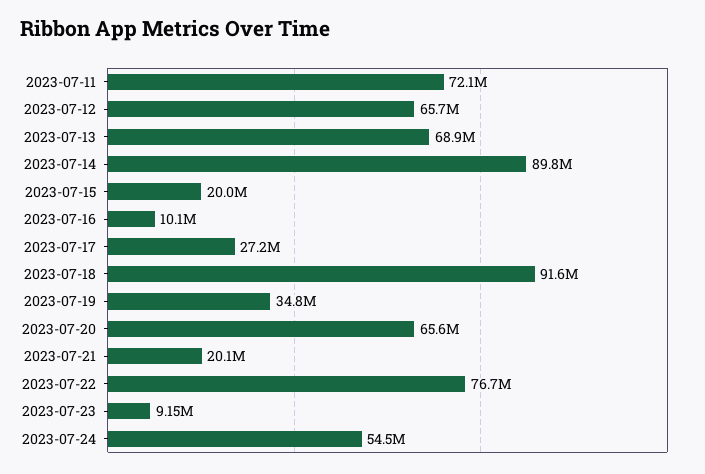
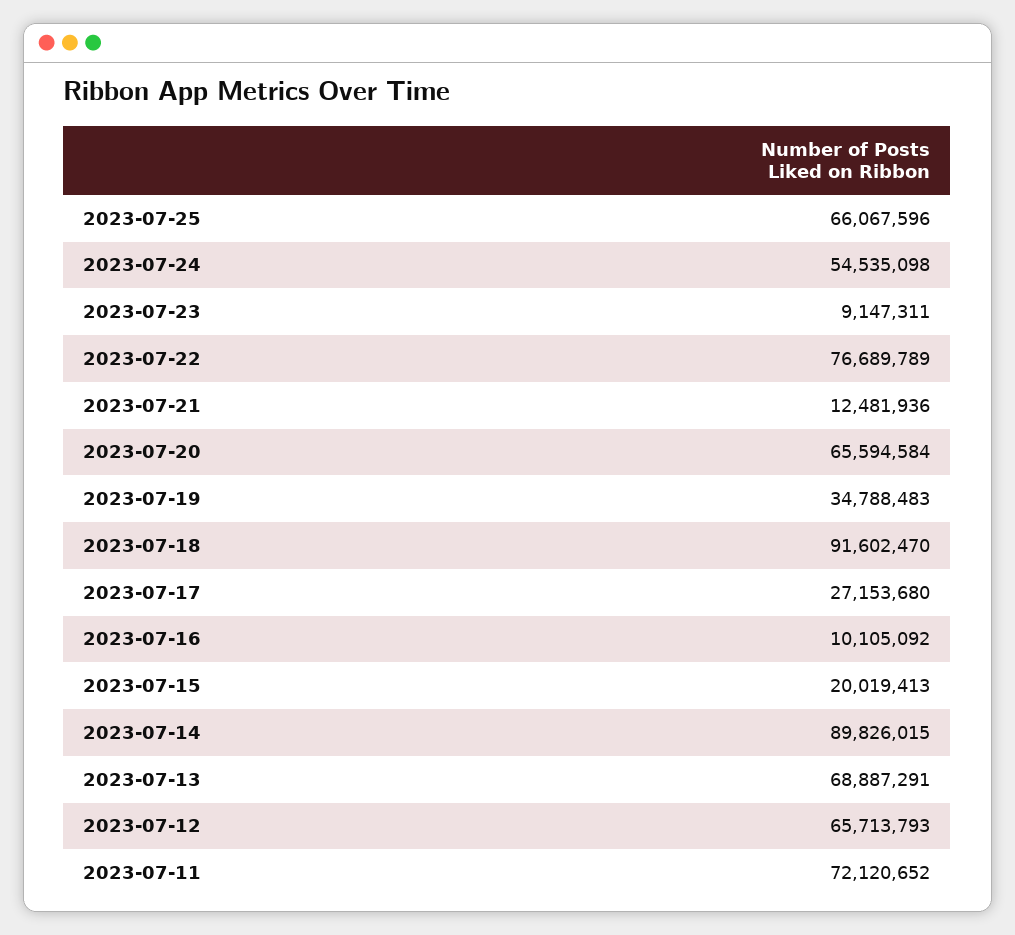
2023-07-21: 20100000 -> 12481936
2023-07-25: none -> 66067596

